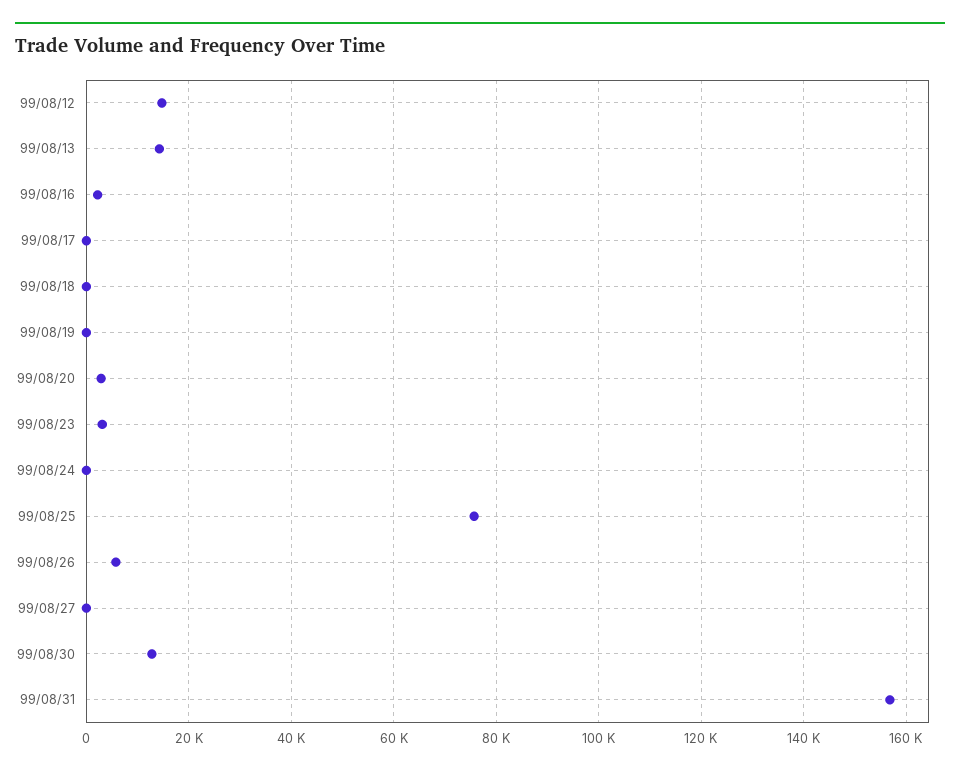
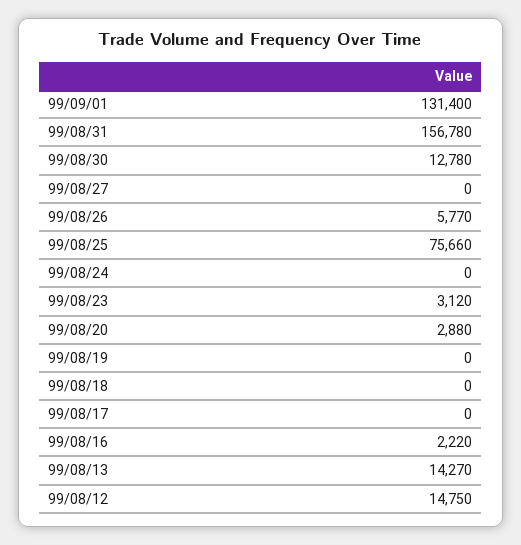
99/09/01: none -> 131400

